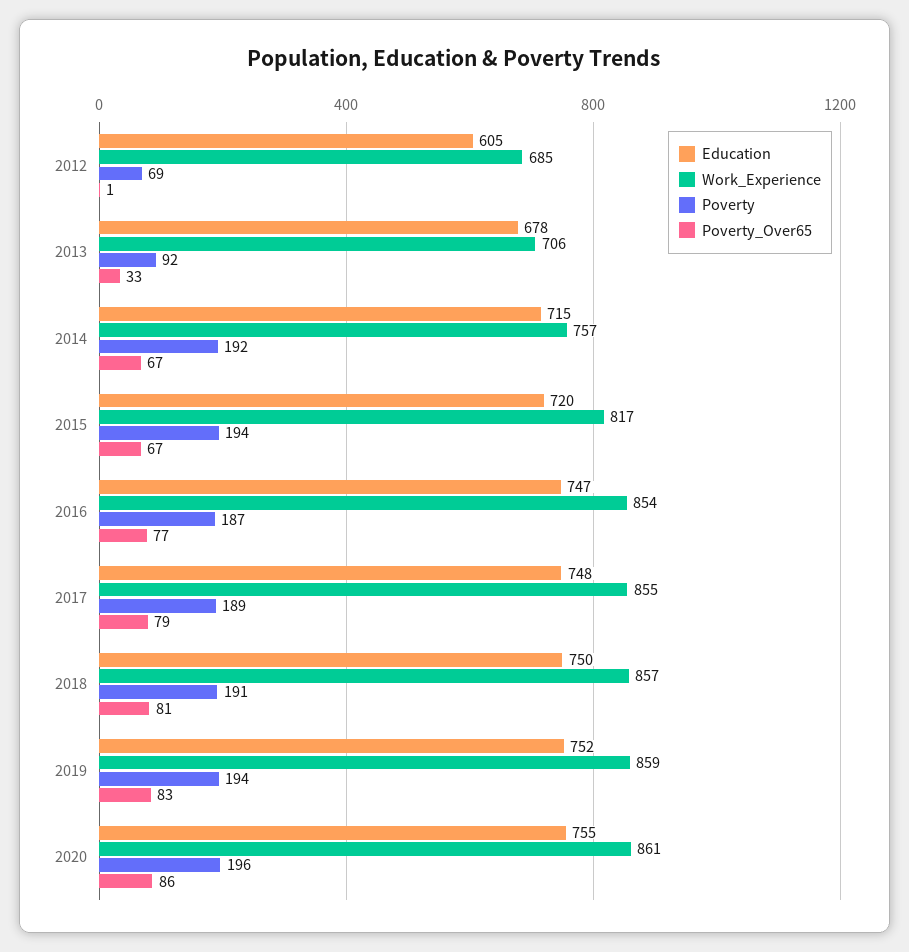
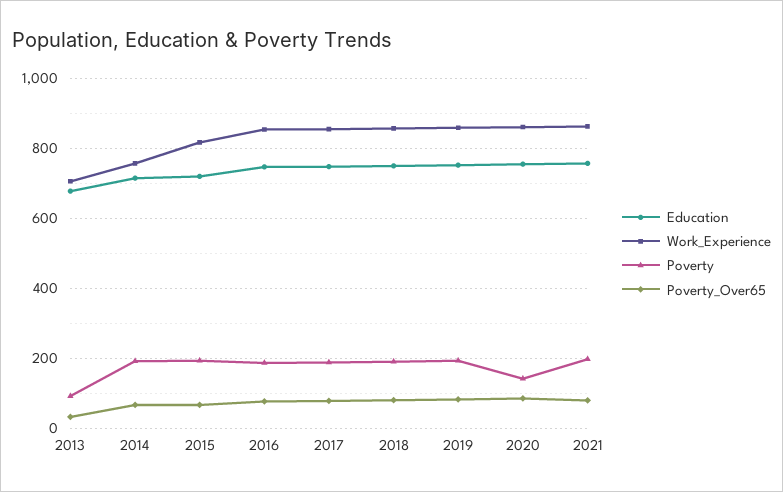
Education, 2012: 605 -> none
Work_Experience, 2012: 685 -> none
Poverty, 2012: 69 -> none
Poverty_Over65, 2012: 1 -> none
Poverty, 2020: 196 -> 140
Education, 2021: none -> 760
Work_Experience, 2021: none -> 860
Poverty, 2021: none -> 200
Poverty_Over65, 2021: none -> 80

